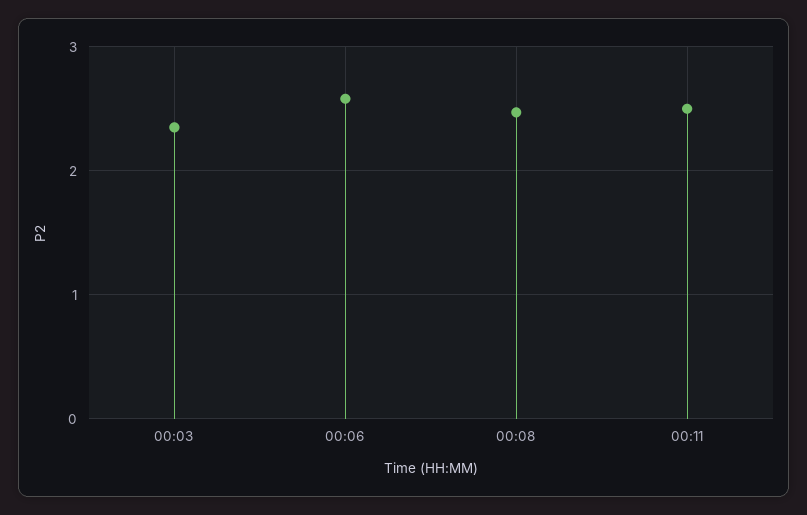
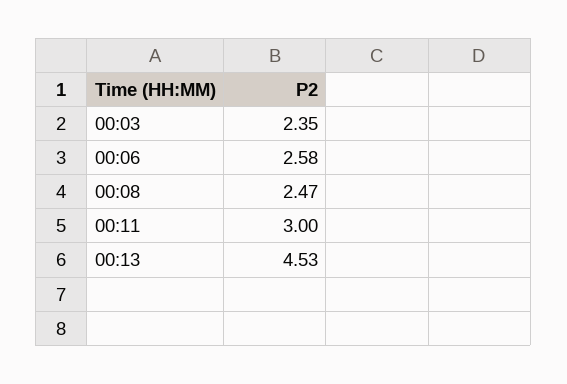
00:11: 2.5 -> 3
00:13: none -> 4.53

